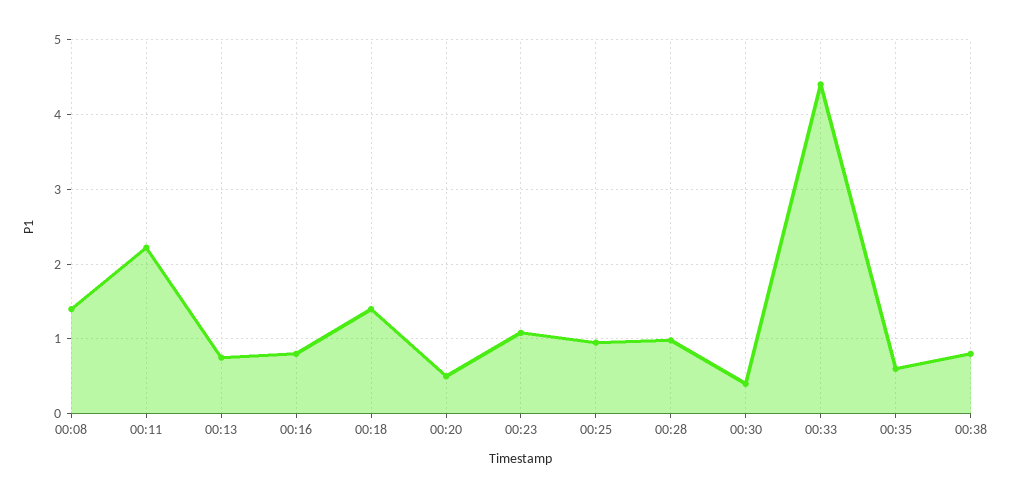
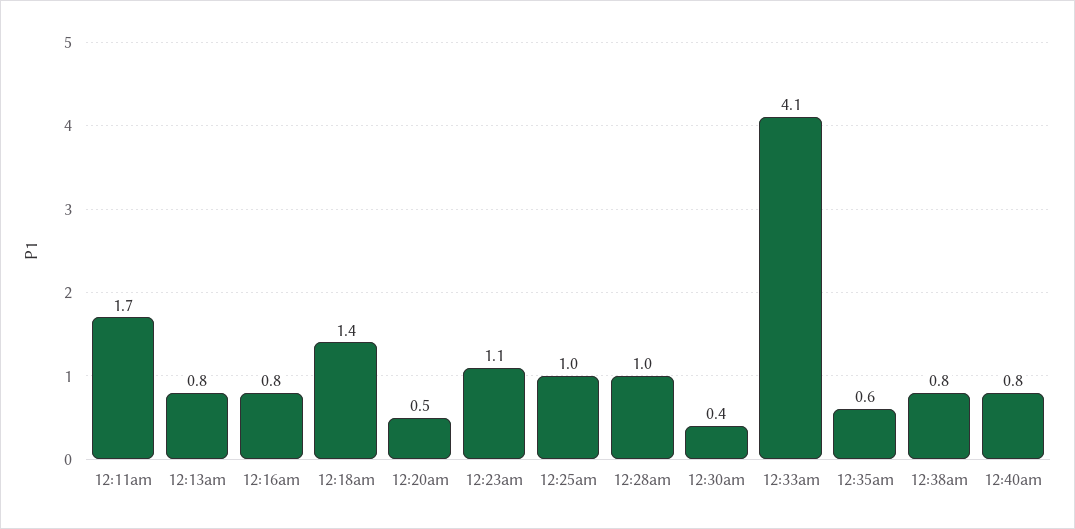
00:08: 1.4 -> none
00:11: 2.2 -> 1.7
00:33: 4.4 -> 4.1
12:40am: none -> 0.8

